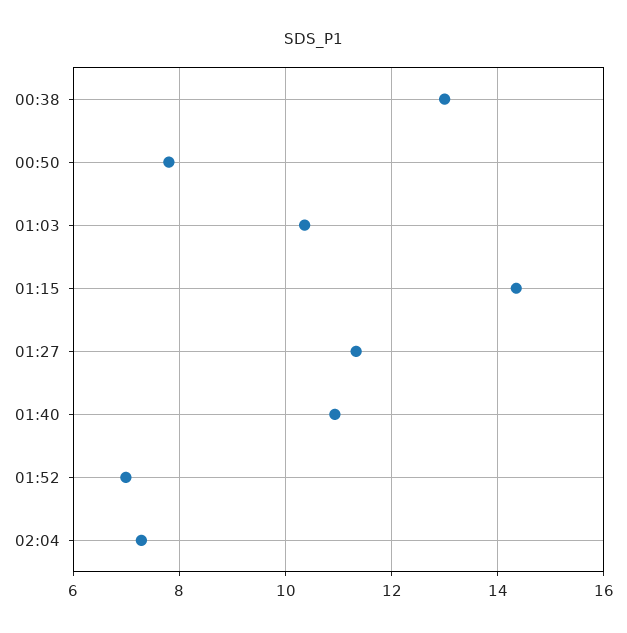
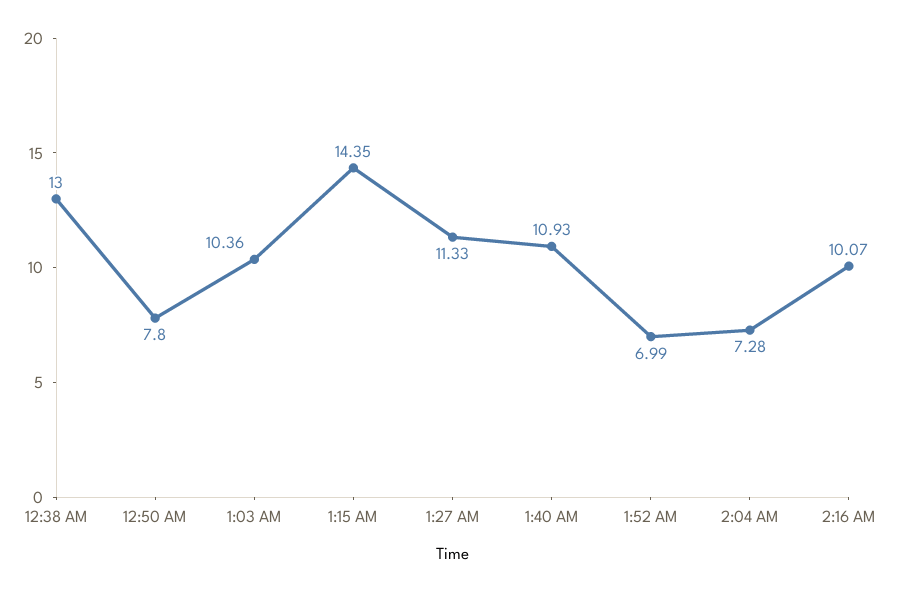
2:16 AM: none -> 10.07

